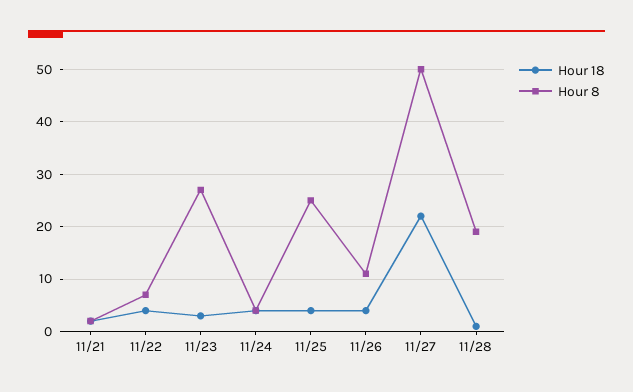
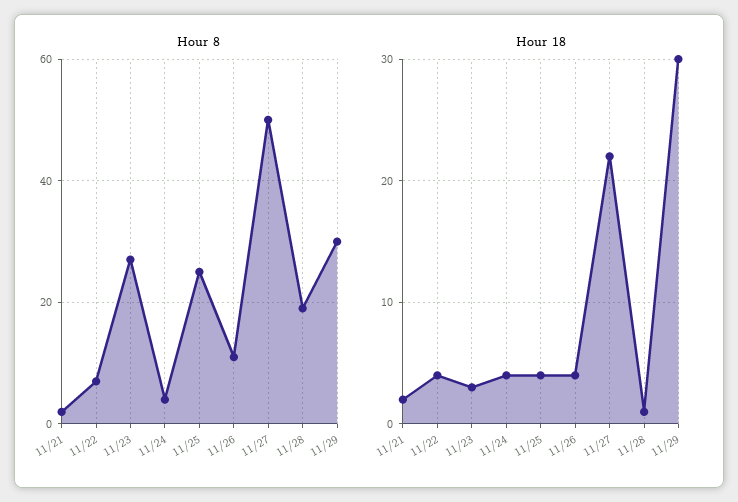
Hour 8, 11/29: none -> 30
Hour 18, 11/29: none -> 30

